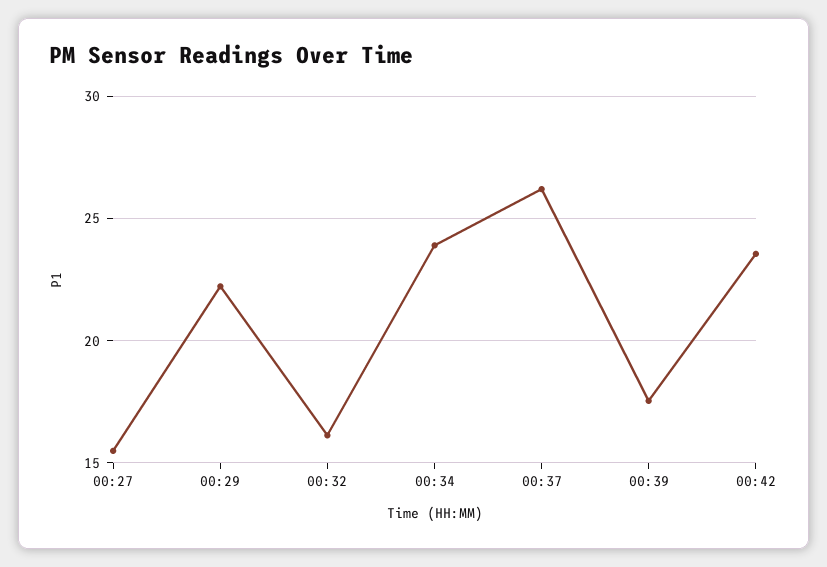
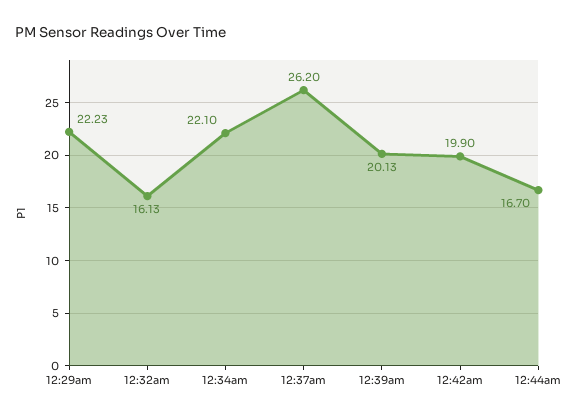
00:27: 15.5 -> none
00:34: 24 -> 22.1
00:39: 17.5 -> 20.13
00:42: 23.5 -> 19.9
12:44am: none -> 16.7

